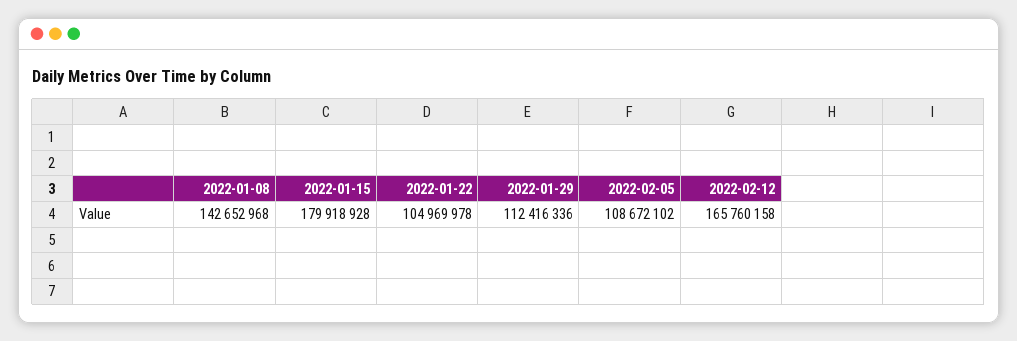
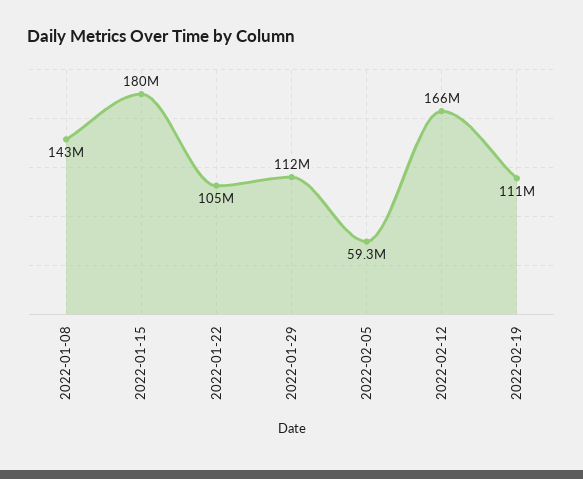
2022-02-05: 108672102 -> 59300000
2022-02-19: none -> 111000000

